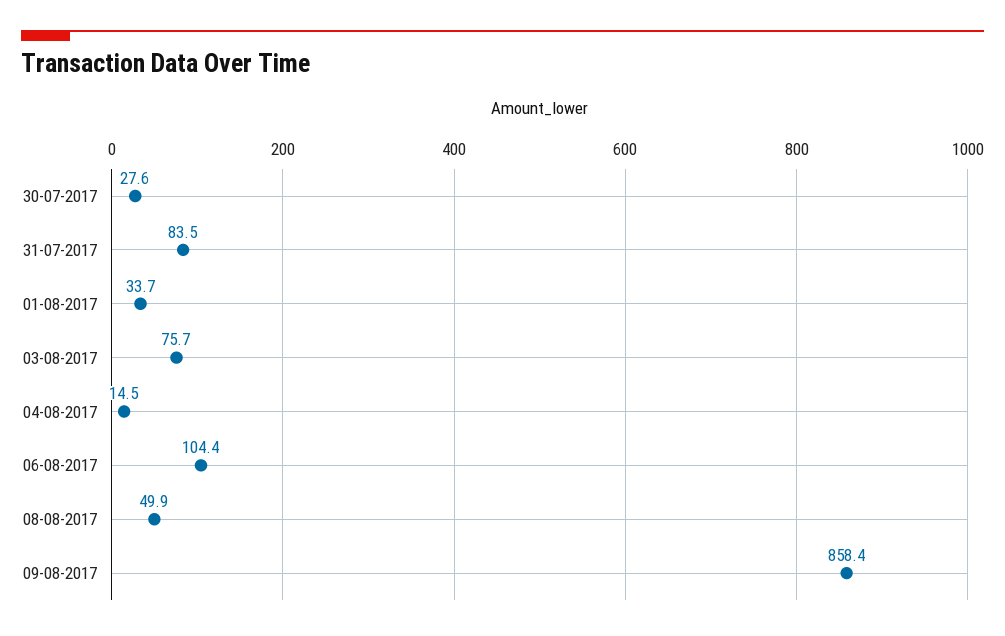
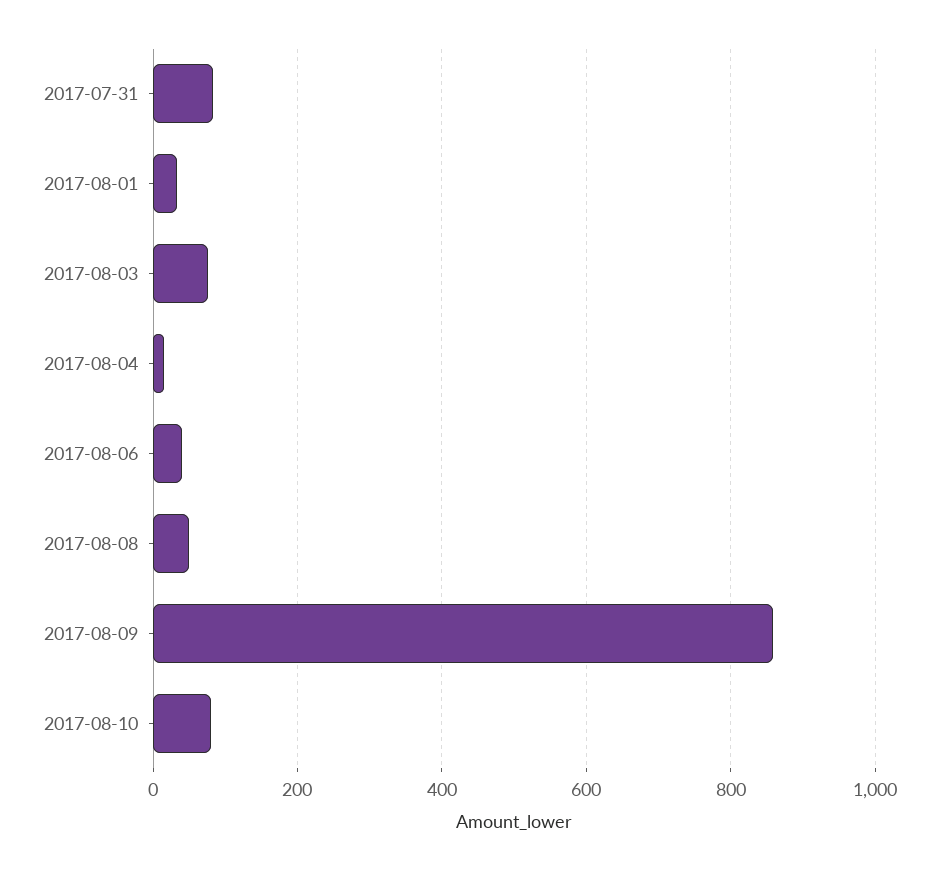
30-07-2017: 27.6 -> none
06-08-2017: 104.4 -> 40
2017-08-10: none -> 80

